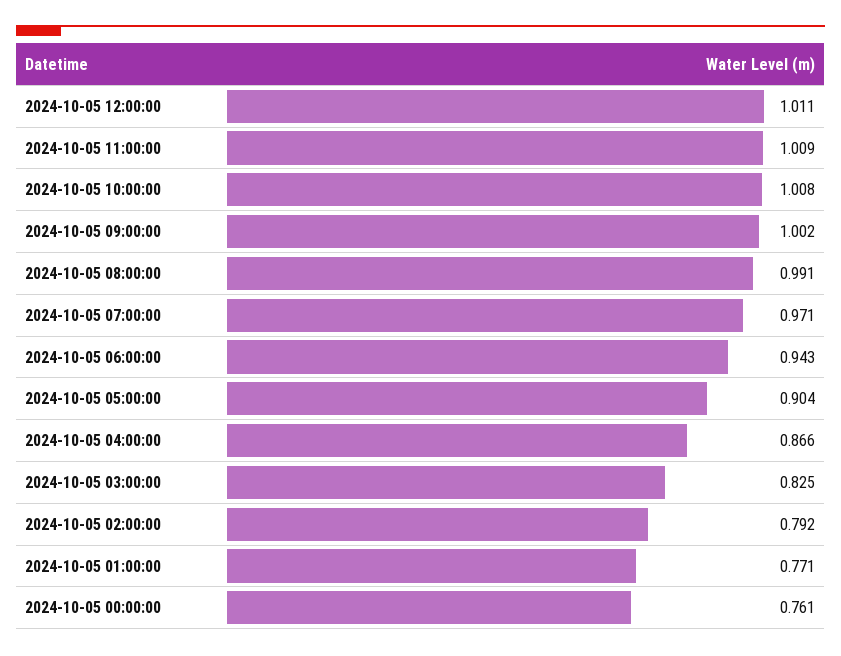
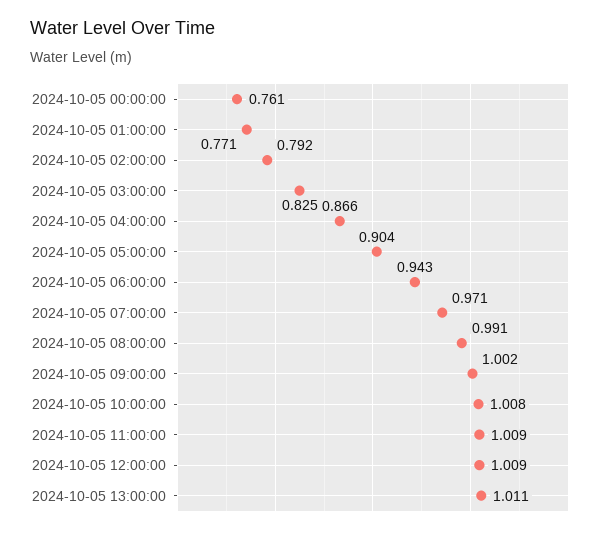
2024-10-05 12:00:00: 1.011 -> 1.009
2024-10-05 13:00:00: none -> 1.011

